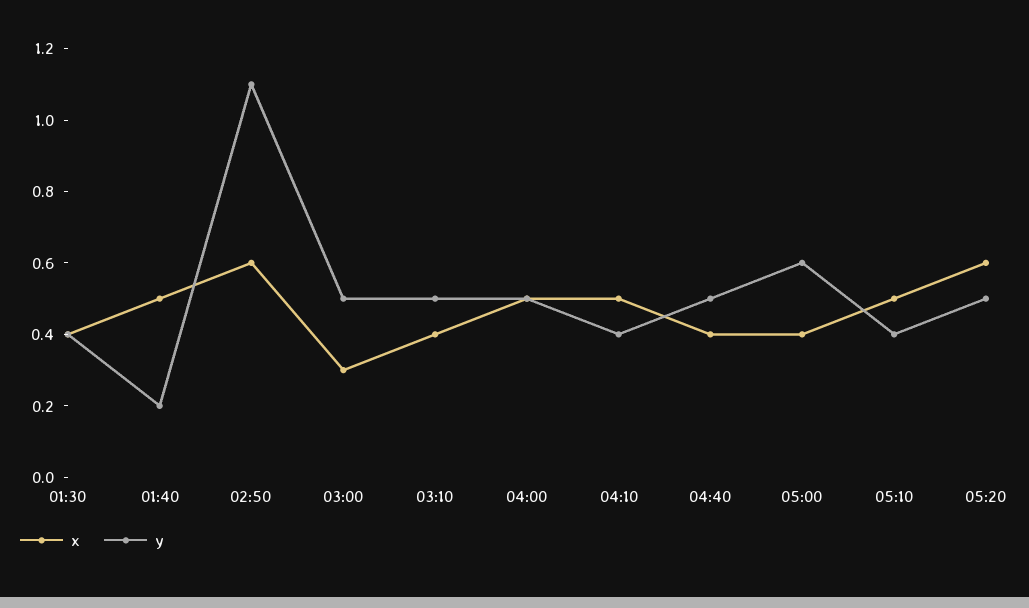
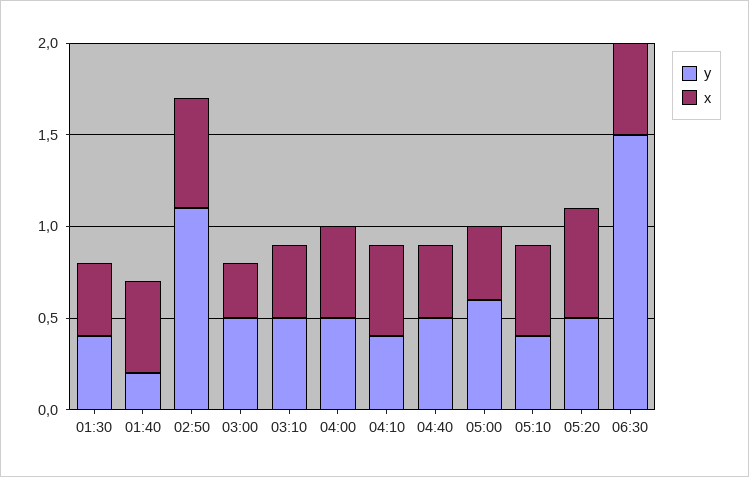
y, 06:30: none -> 1.5
x, 06:30: none -> 0.5

